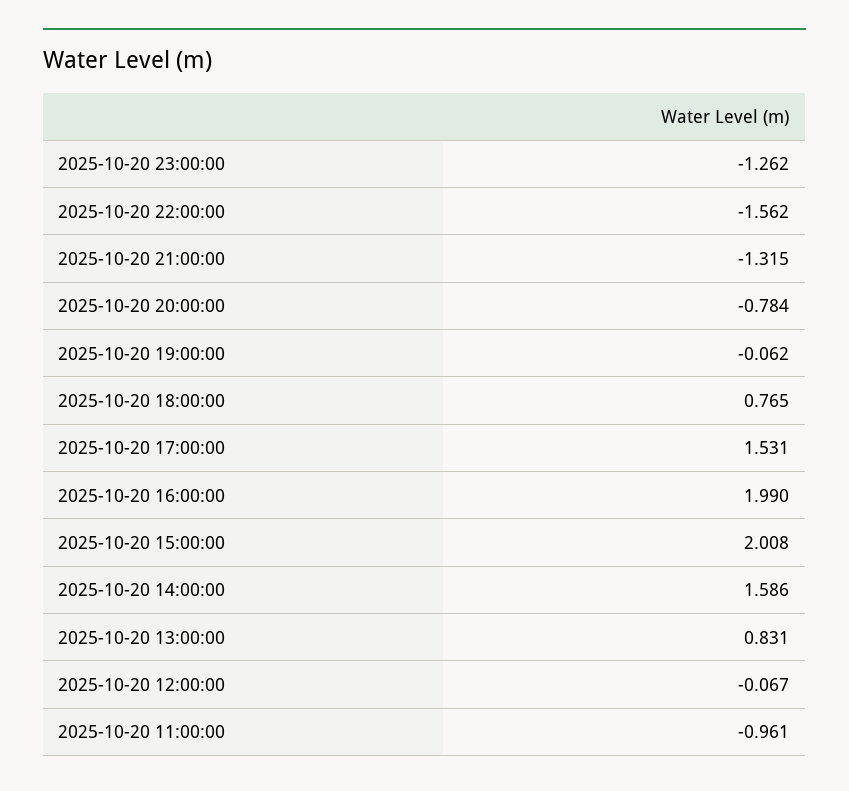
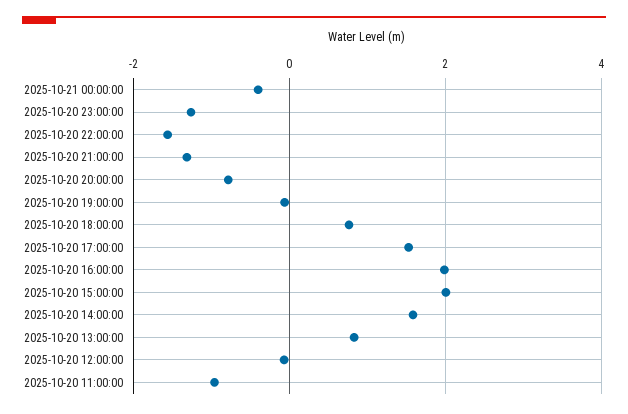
2025-10-21 00:00:00: none -> -0.4

